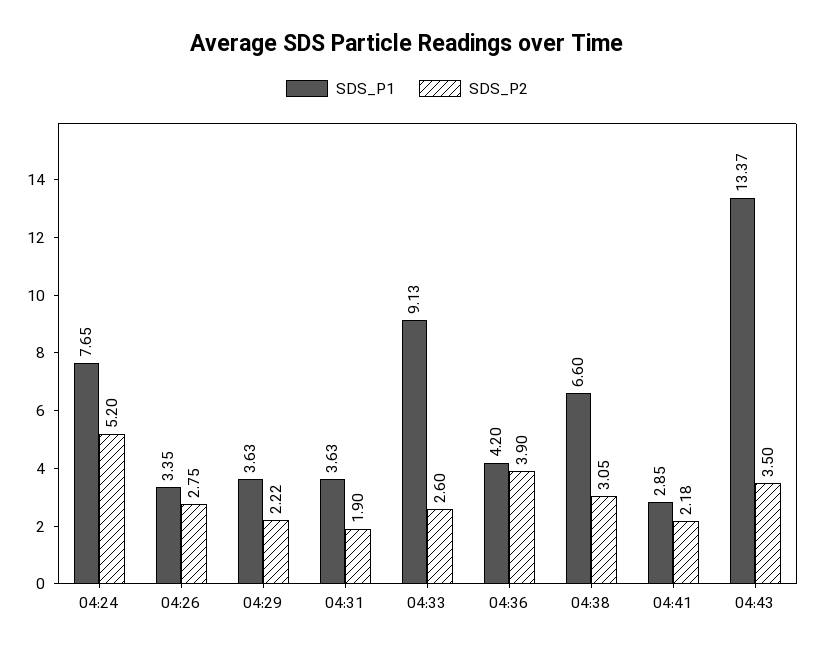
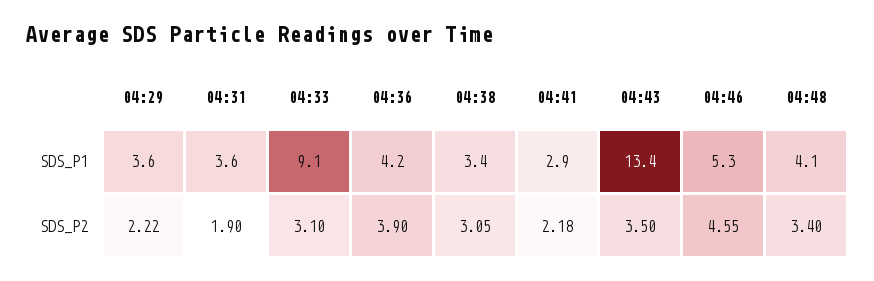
SDS_P1, 04:24: 7.65 -> none
SDS_P2, 04:24: 5.2 -> none
SDS_P1, 04:26: 3.35 -> none
SDS_P2, 04:26: 2.75 -> none
SDS_P2, 04:33: 2.6 -> 3.1
SDS_P1, 04:38: 6.6 -> 3.4
SDS_P1, 04:46: none -> 5.3
SDS_P1, 04:48: none -> 4.1
SDS_P2, 04:46: none -> 4.55
SDS_P2, 04:48: none -> 3.4

